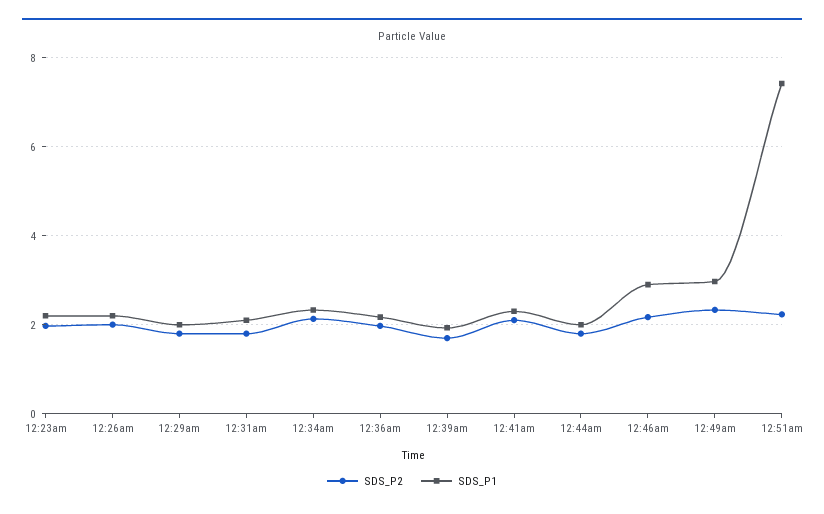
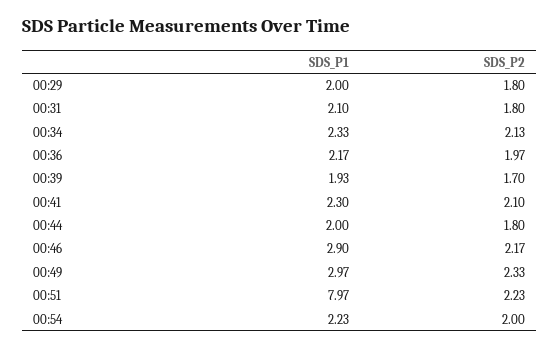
SDS_P2, 12:23am: 2 -> none
SDS_P1, 12:23am: 2.2 -> none
SDS_P2, 12:26am: 2 -> none
SDS_P1, 12:26am: 2.2 -> none
SDS_P1, 12:51am: 7.4 -> 7.97
SDS_P1, 00:54: none -> 2.23
SDS_P2, 00:54: none -> 2

